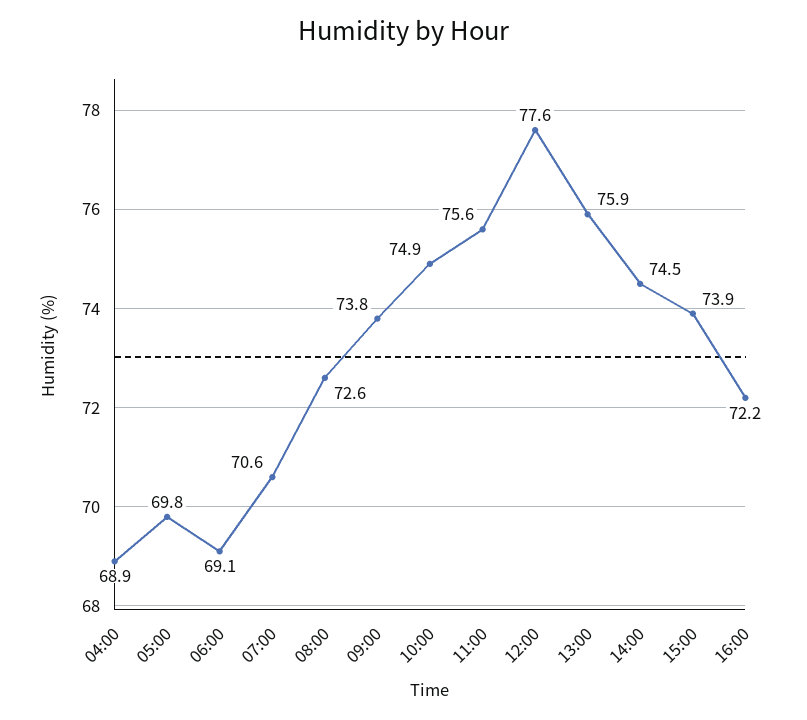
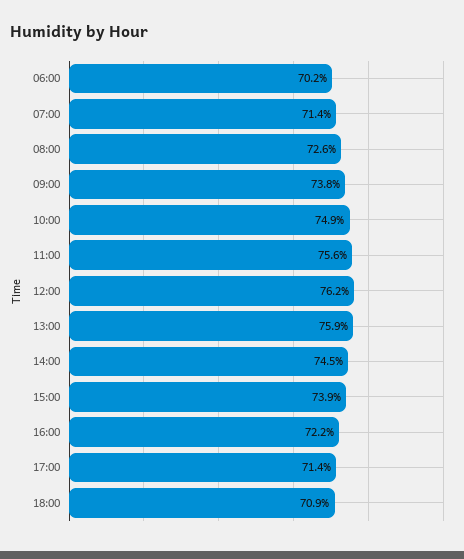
04:00: 68.9 -> none
05:00: 69.8 -> none
06:00: 69.1 -> 70.2
07:00: 70.6 -> 71.4
12:00: 77.6 -> 76.2
17:00: none -> 71.4
18:00: none -> 70.9

